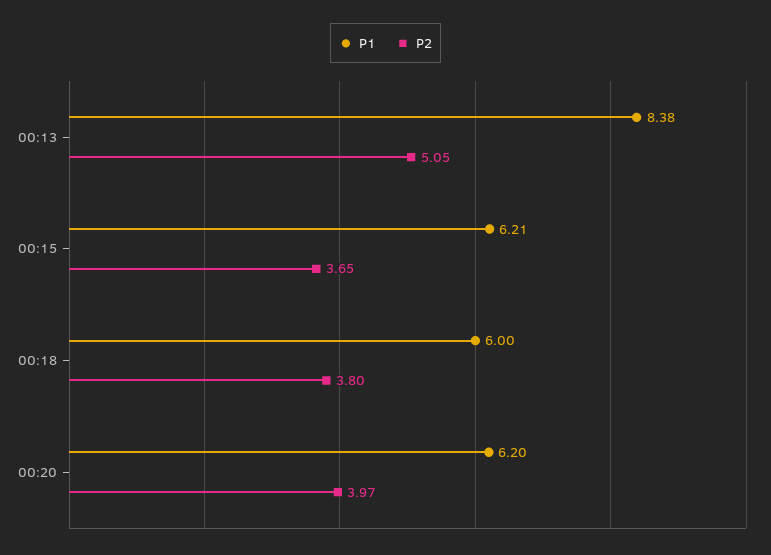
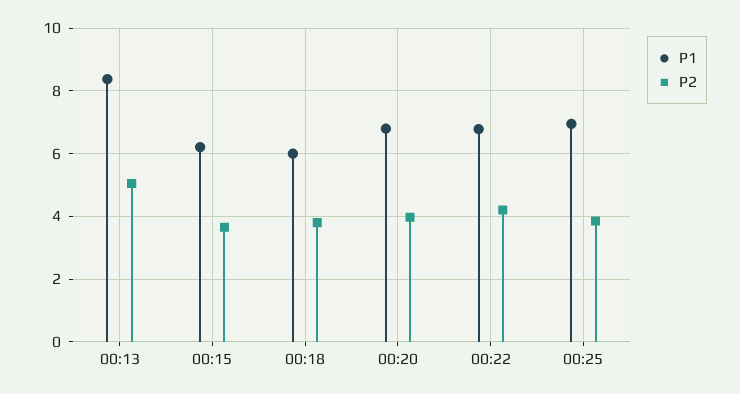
P1, 00:20: 6.2 -> 6.8
P1, 00:22: none -> 6.8
P2, 00:22: none -> 4.2
P1, 00:25: none -> 7
P2, 00:25: none -> 3.8

